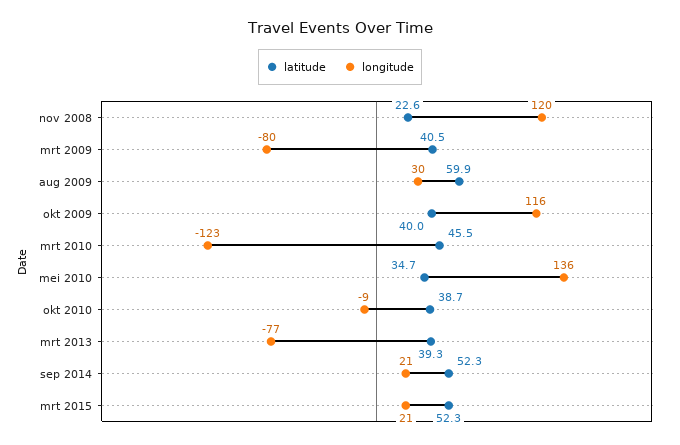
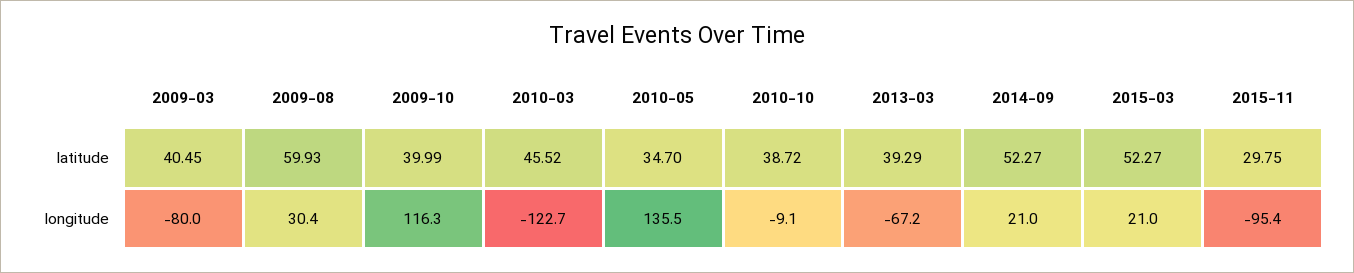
latitude, nov 2008: 22.6 -> none
longitude, nov 2008: 120 -> none
longitude, mrt 2013: -77 -> -67.2
latitude, 2015-11: none -> 29.75
longitude, 2015-11: none -> -95.4

